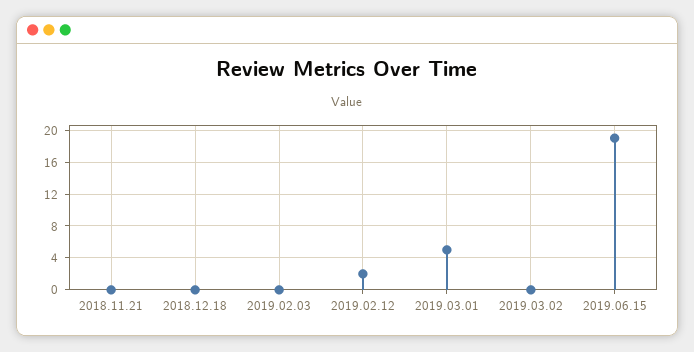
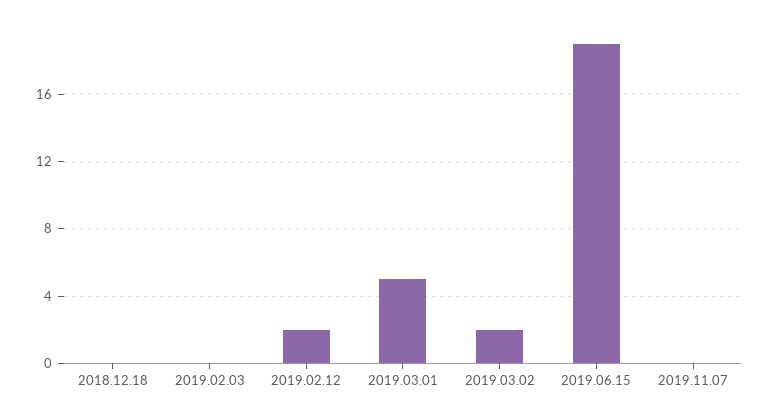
2018.11.21: 0 -> none
2019.03.02: 0 -> 2
2019.11.07: none -> 0

